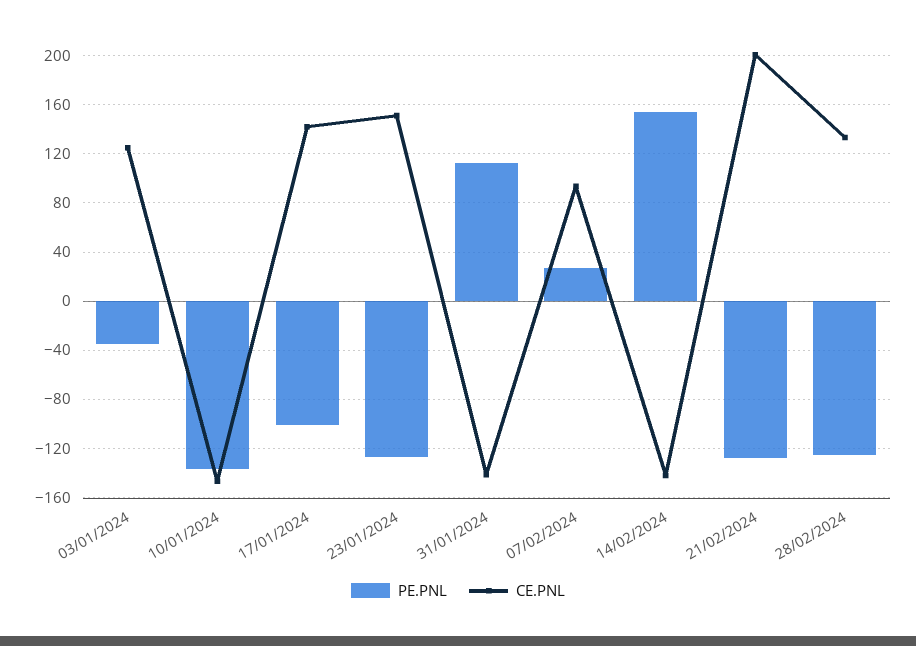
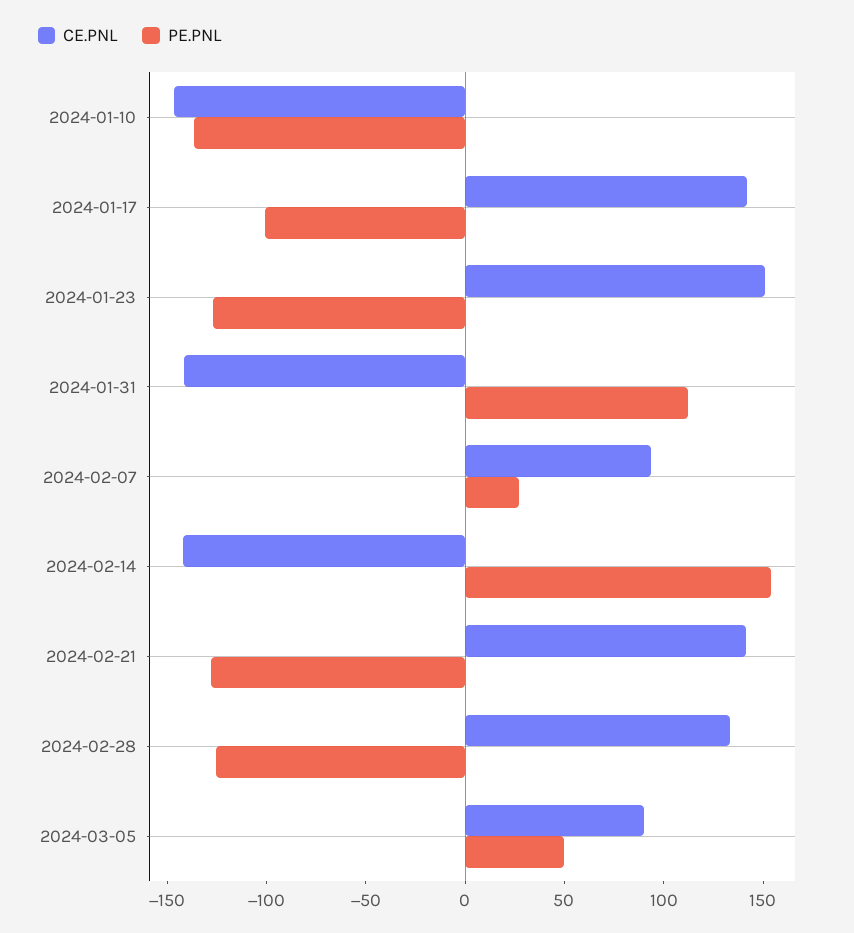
PE.PNL, 03/01/2024: -35 -> none
CE.PNL, 03/01/2024: 125 -> none
CE.PNL, 21/02/2024: 200 -> 140
CE.PNL, 2024-03-05: none -> 90
PE.PNL, 2024-03-05: none -> 50

